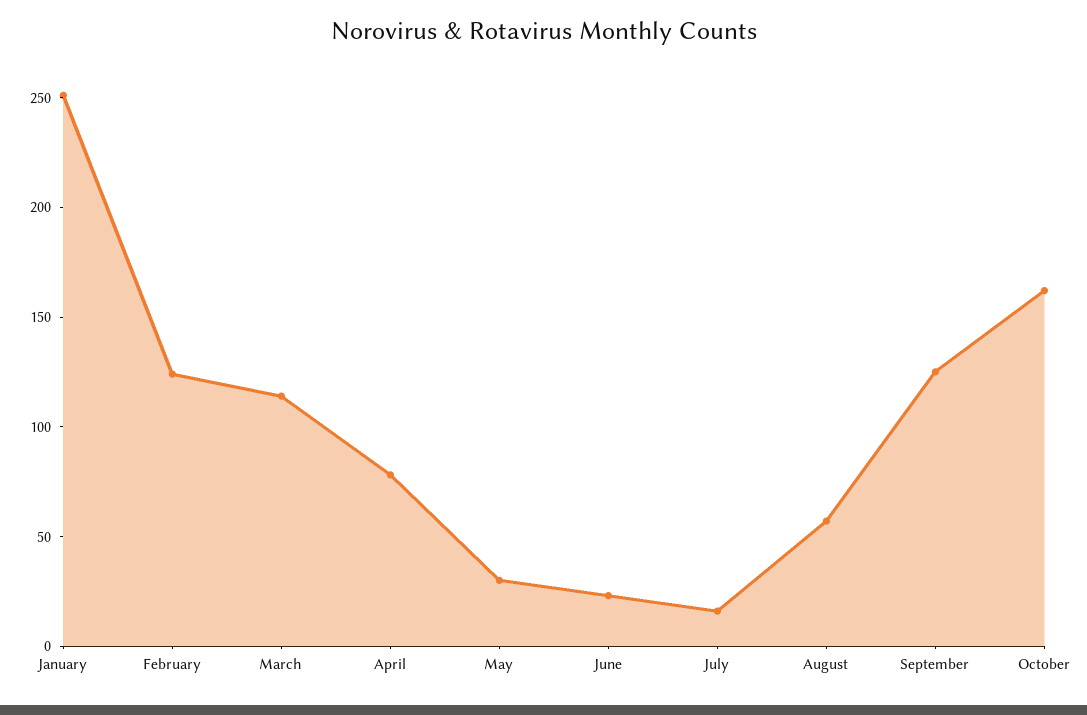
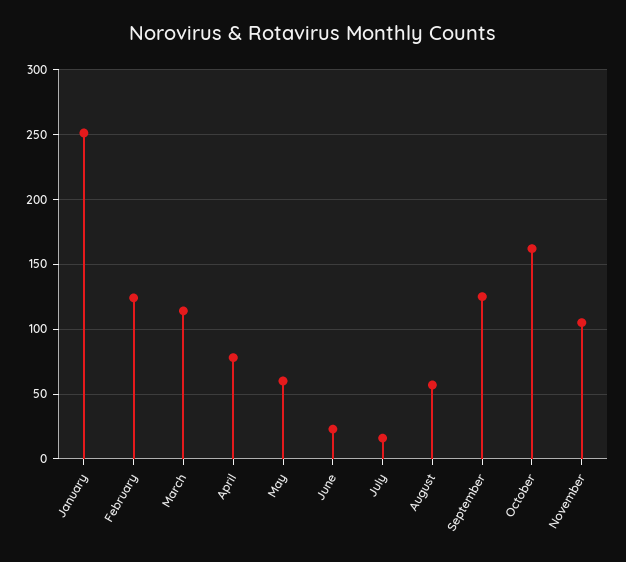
May: 30 -> 60
November: none -> 105

